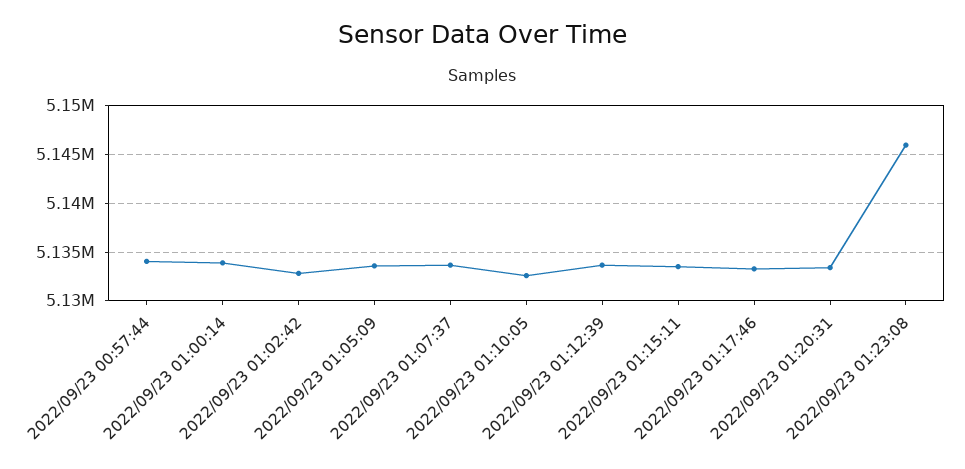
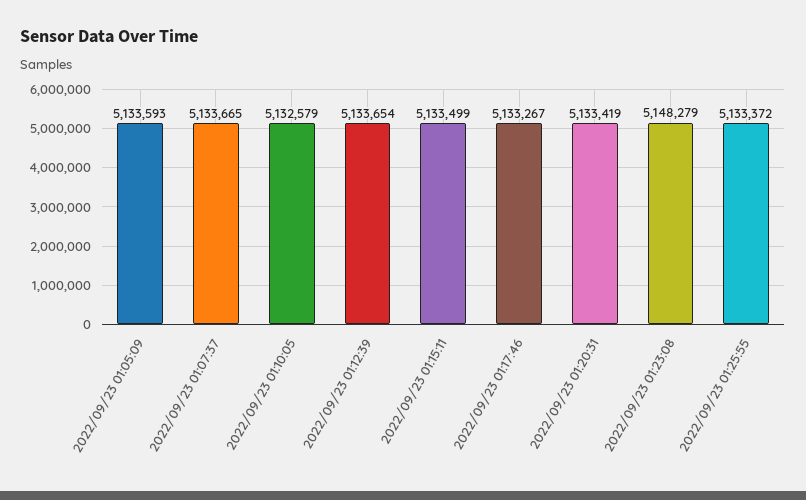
2022/09/23 00:57:44: 5134000 -> none
2022/09/23 01:00:14: 5134000 -> none
2022/09/23 01:02:42: 5133000 -> none
2022/09/23 01:23:08: 5146000 -> 5148279
2022/09/23 01:25:55: none -> 5133372

